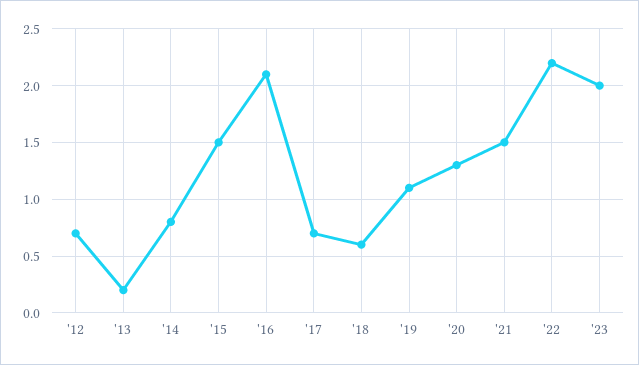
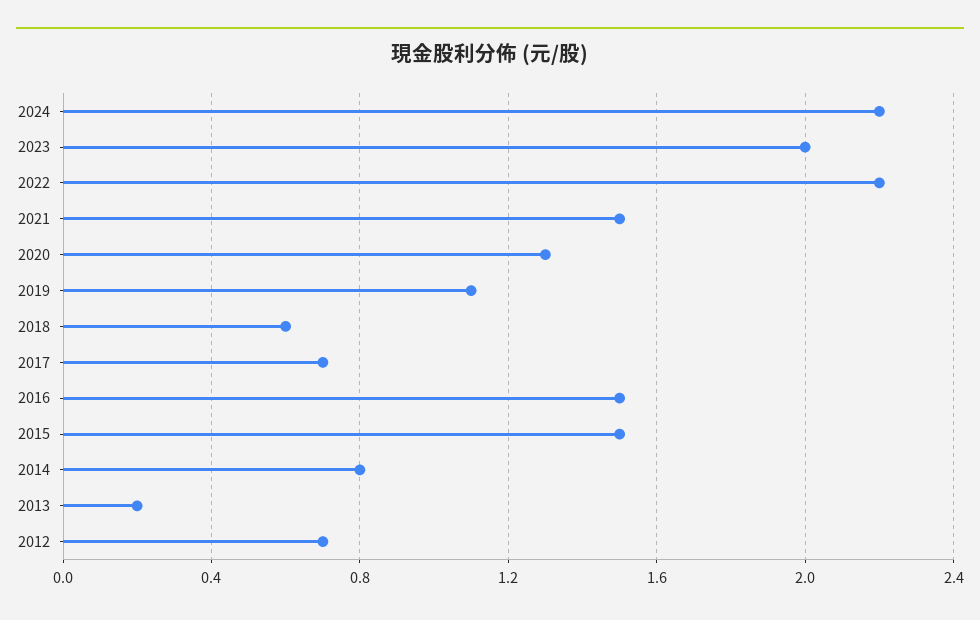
'16: 2.1 -> 1.5
2024: none -> 2.2

